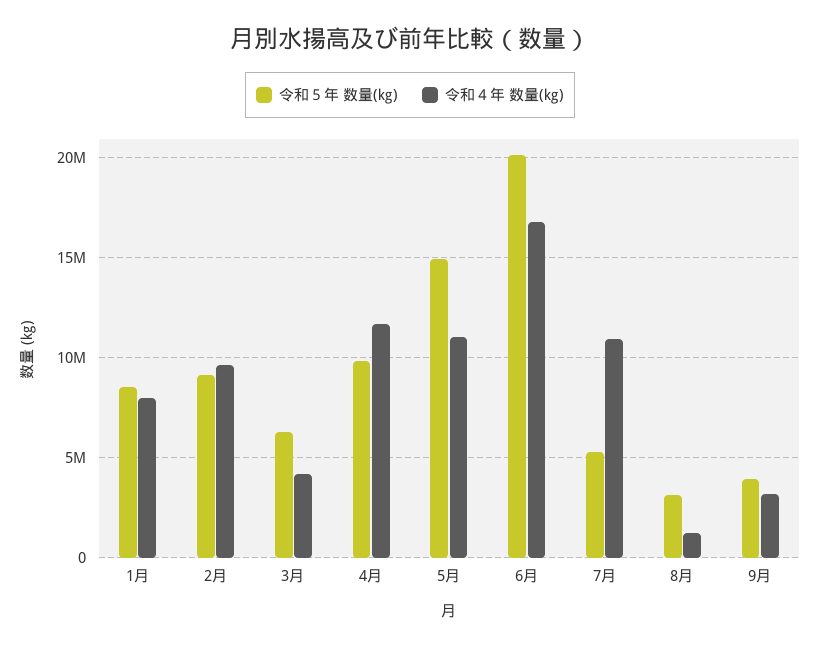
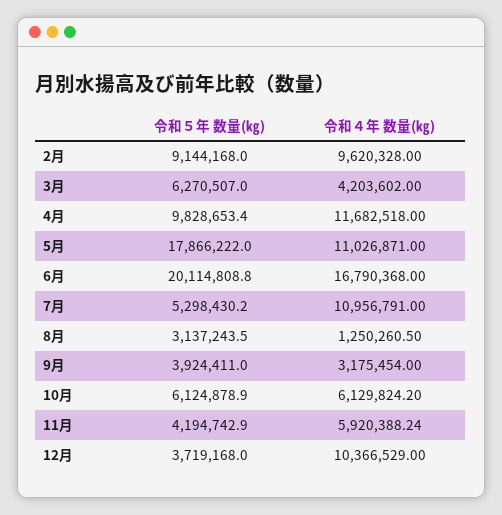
令和５年 数量(㎏), 1月: 8500000 -> none
令和４年 数量(㎏), 1月: 8000000 -> none
令和５年 数量(㎏), 5月: 15000000 -> 17866222
令和５年 数量(㎏), 10月: none -> 6124878.9
令和４年 数量(㎏), 10月: none -> 6129824.2
令和５年 数量(㎏), 11月: none -> 4194742.9
令和４年 数量(㎏), 11月: none -> 5920388.24
令和５年 数量(㎏), 12月: none -> 3719168
令和４年 数量(㎏), 12月: none -> 10366529

